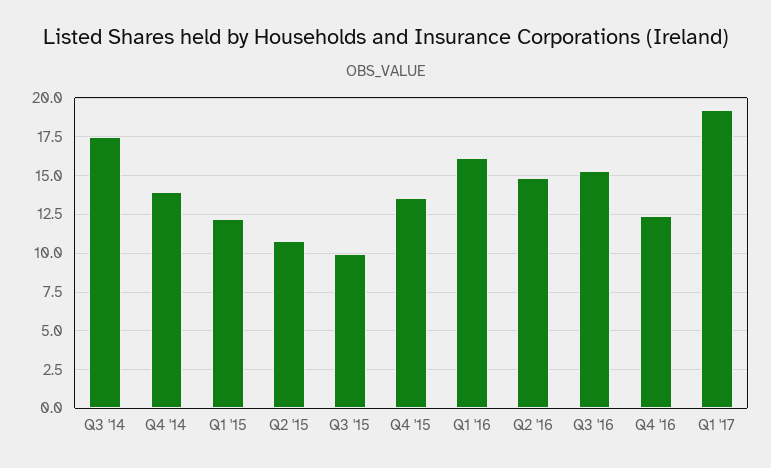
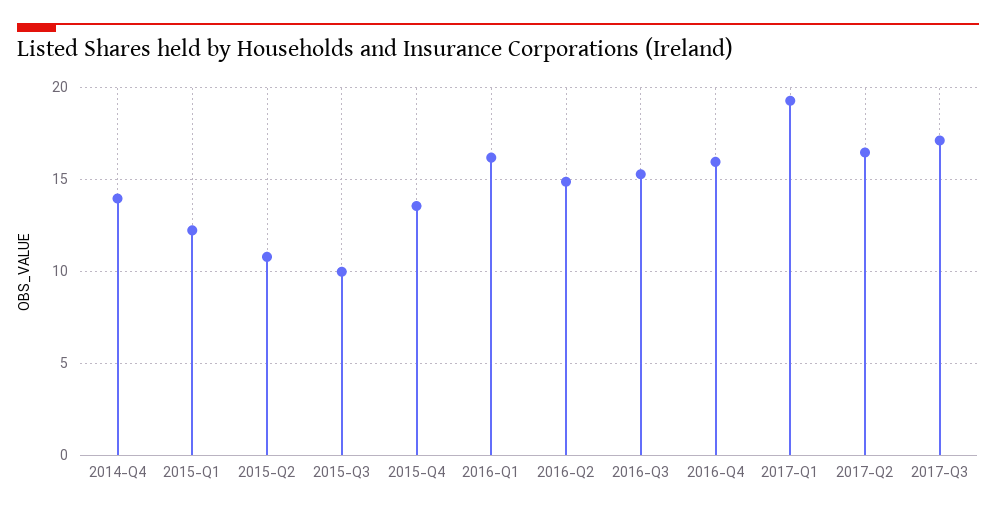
Q3 '14: 17.5 -> none
Q4 '16: 12.5 -> 16
2017-Q2: none -> 16.5
2017-Q3: none -> 17

